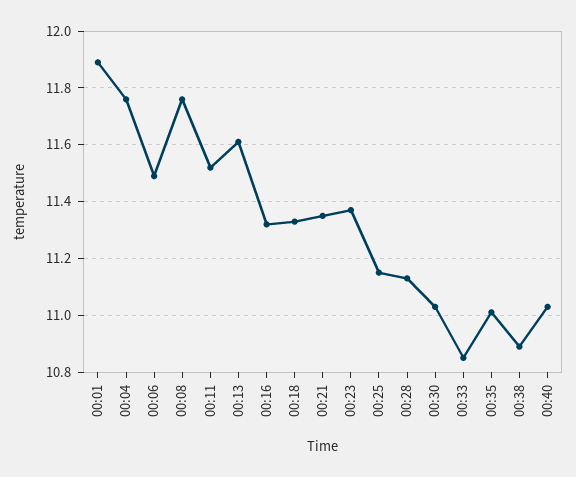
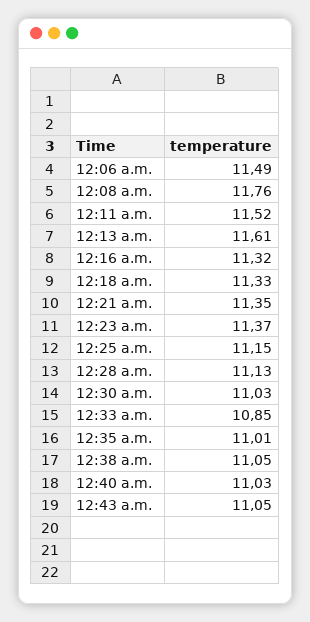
00:01: 11.9 -> none
00:04: 11.75 -> none
00:38: 10.9 -> 11.05
12:43 a.m.: none -> 11.05

